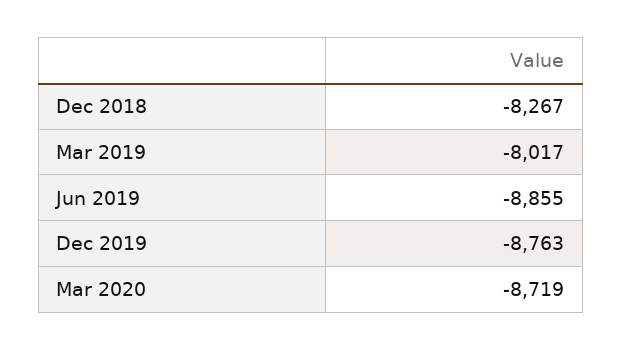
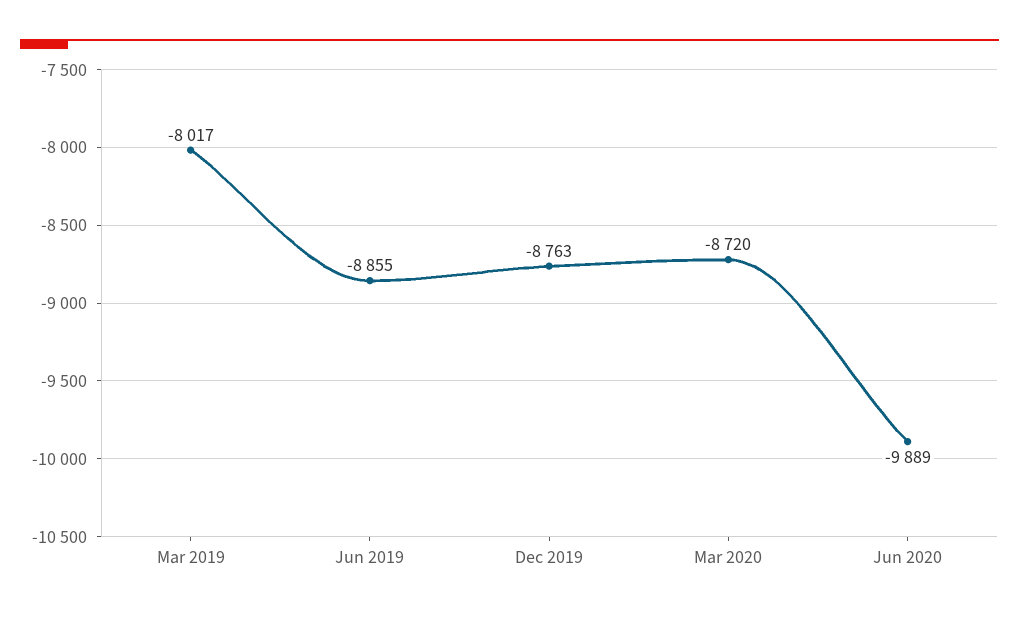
Dec 2018: -8267 -> none
Mar 2020: -8719 -> -8720
Jun 2020: none -> -9889

